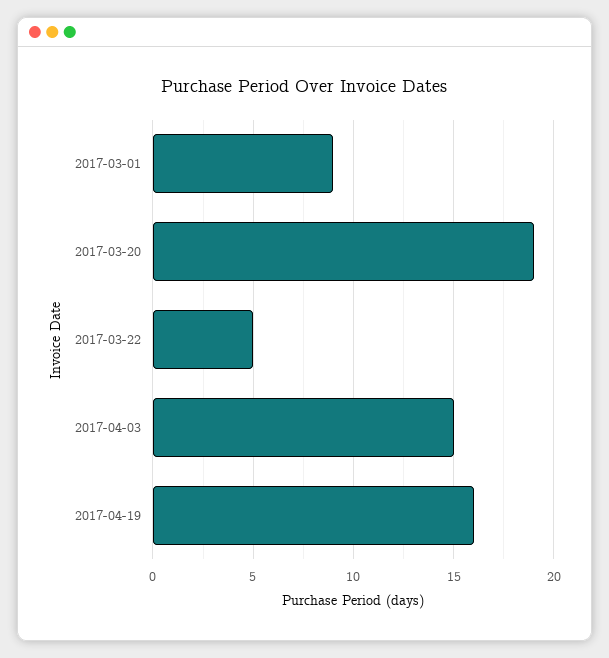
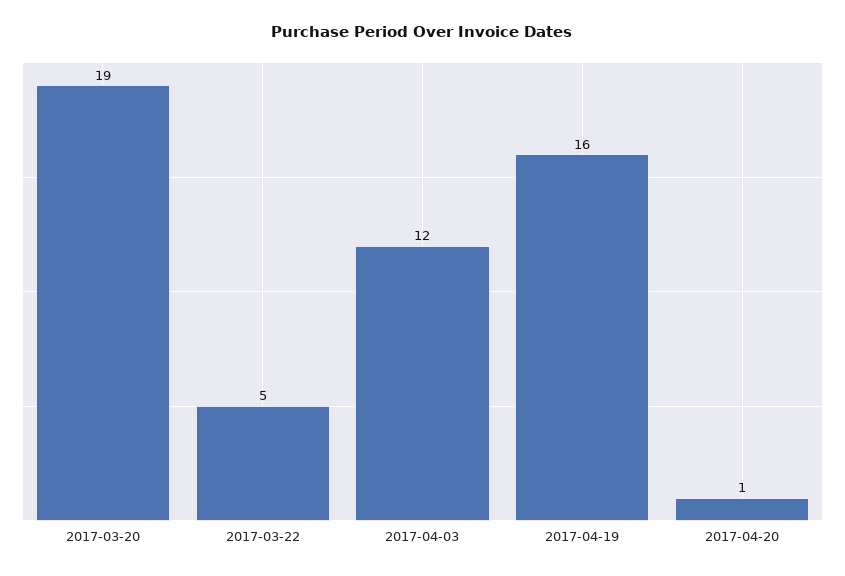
2017-03-01: 9 -> none
2017-04-03: 15 -> 12
2017-04-20: none -> 1

